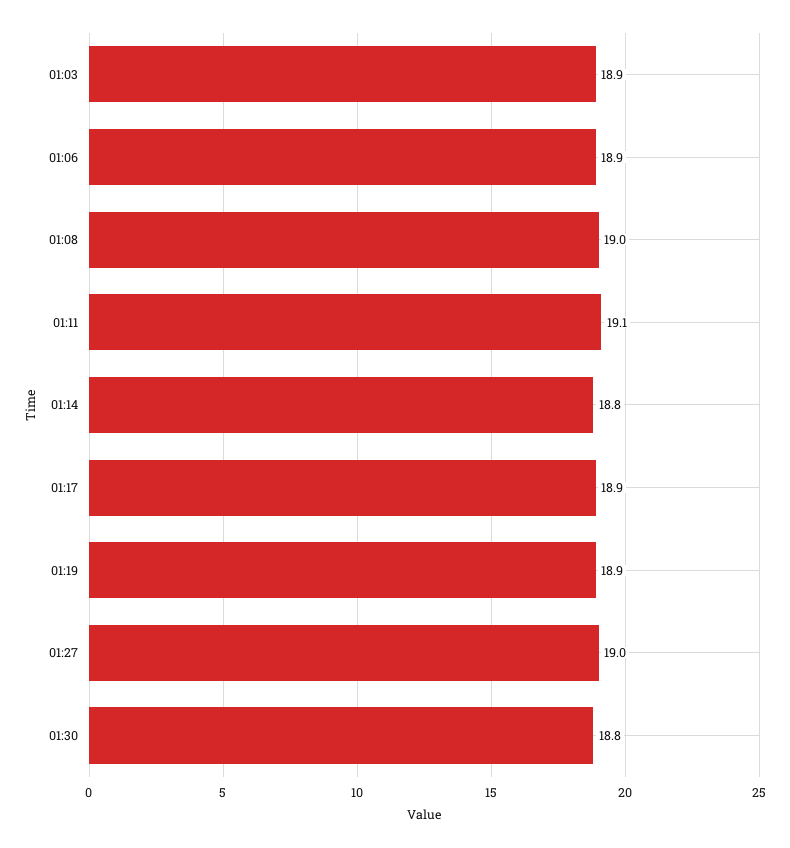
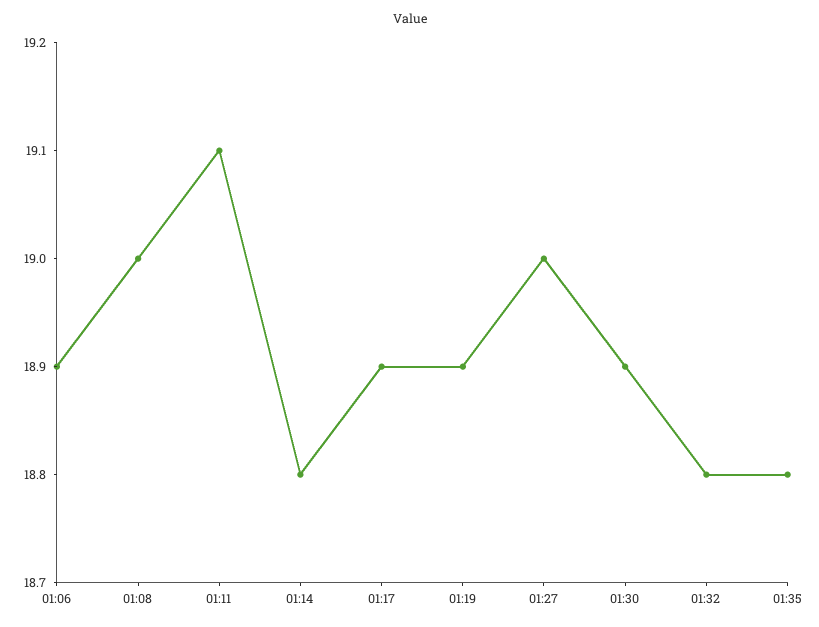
01:03: 18.9 -> none
01:30: 18.8 -> 18.9
01:32: none -> 18.8
01:35: none -> 18.8

